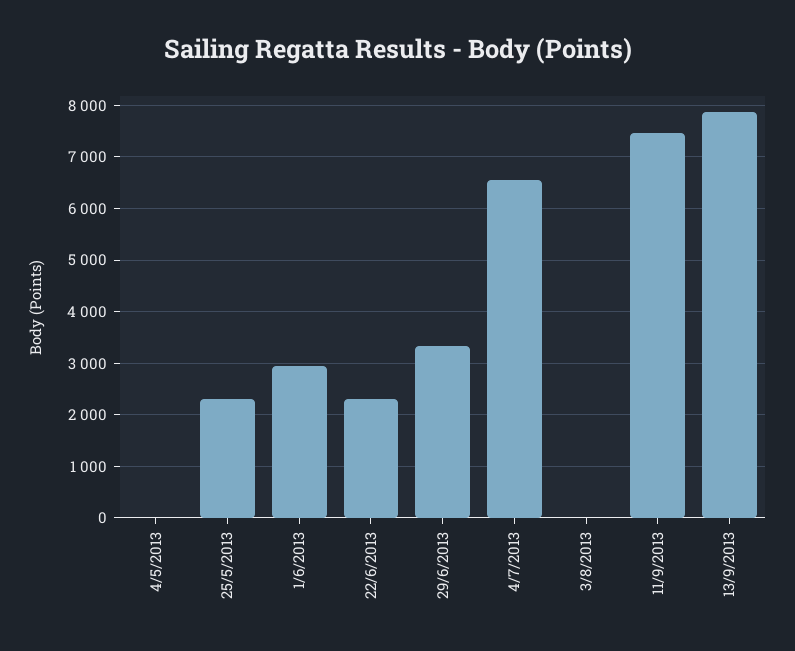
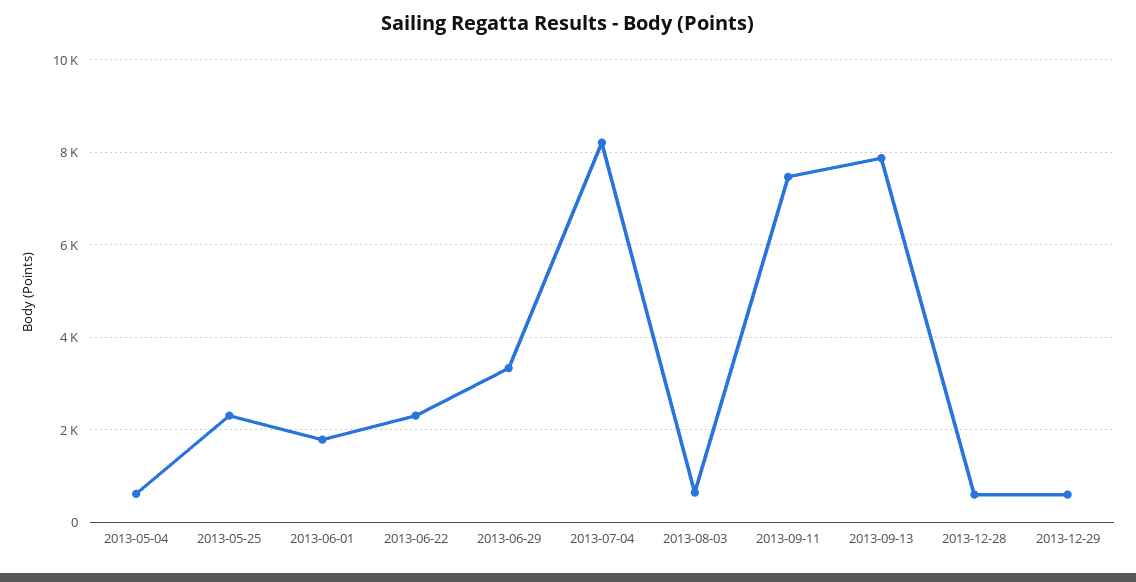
4/5/2013: 0 -> 600
1/6/2013: 3000 -> 1800
4/7/2013: 6600 -> 8200
3/8/2013: 0 -> 600
2013-12-28: none -> 600
2013-12-29: none -> 600

